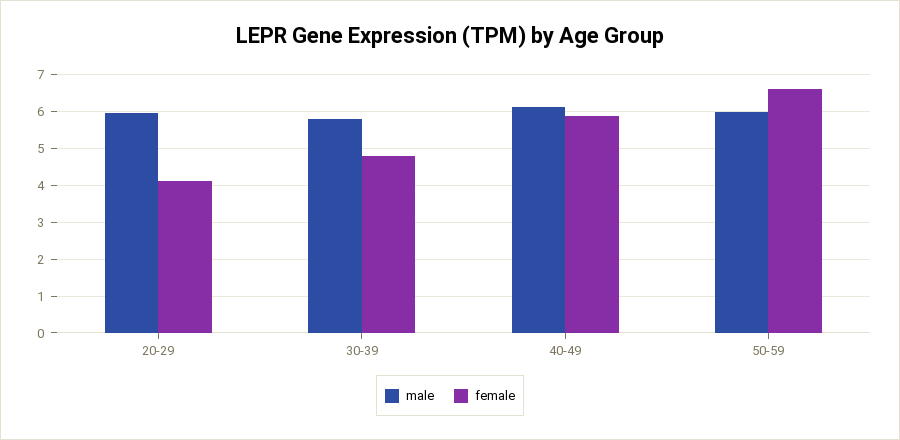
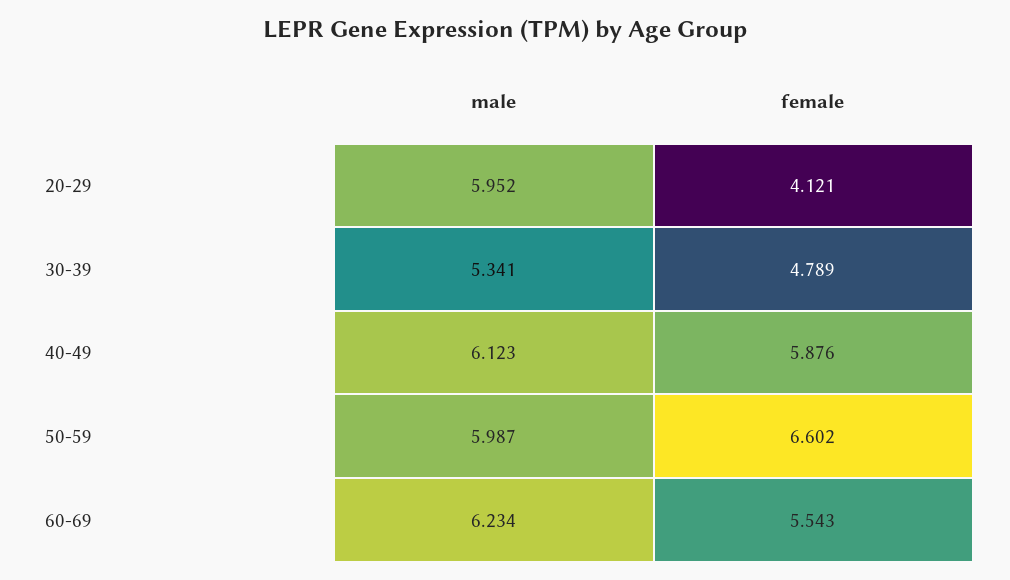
male, 30-39: 5.8 -> 5.341
male, 60-69: none -> 6.234
female, 60-69: none -> 5.543

